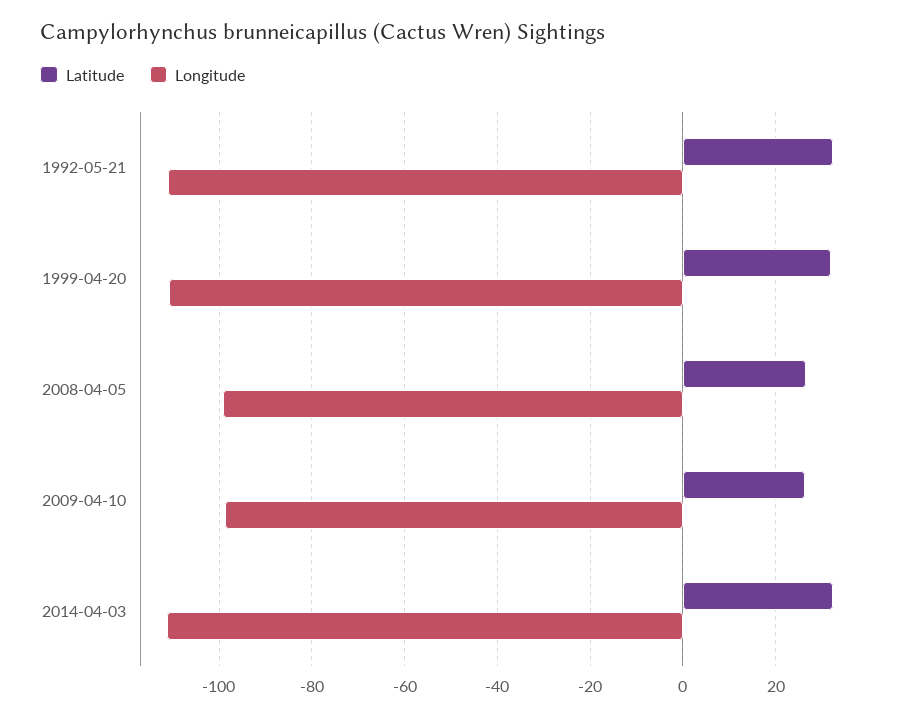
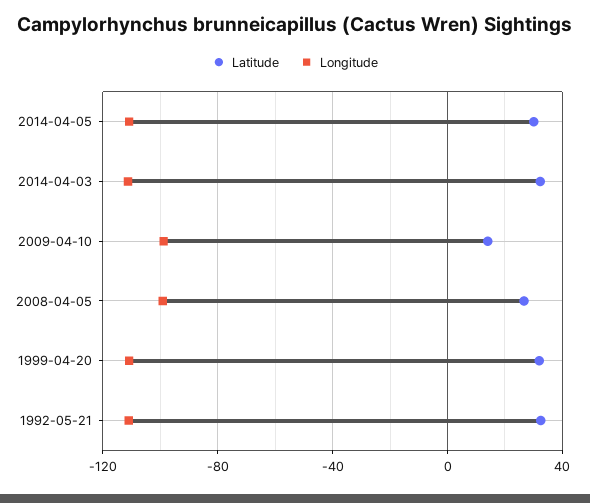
Latitude, 2009-04-10: 26 -> 15
Latitude, 2014-04-05: none -> 30
Longitude, 2014-04-05: none -> -110

